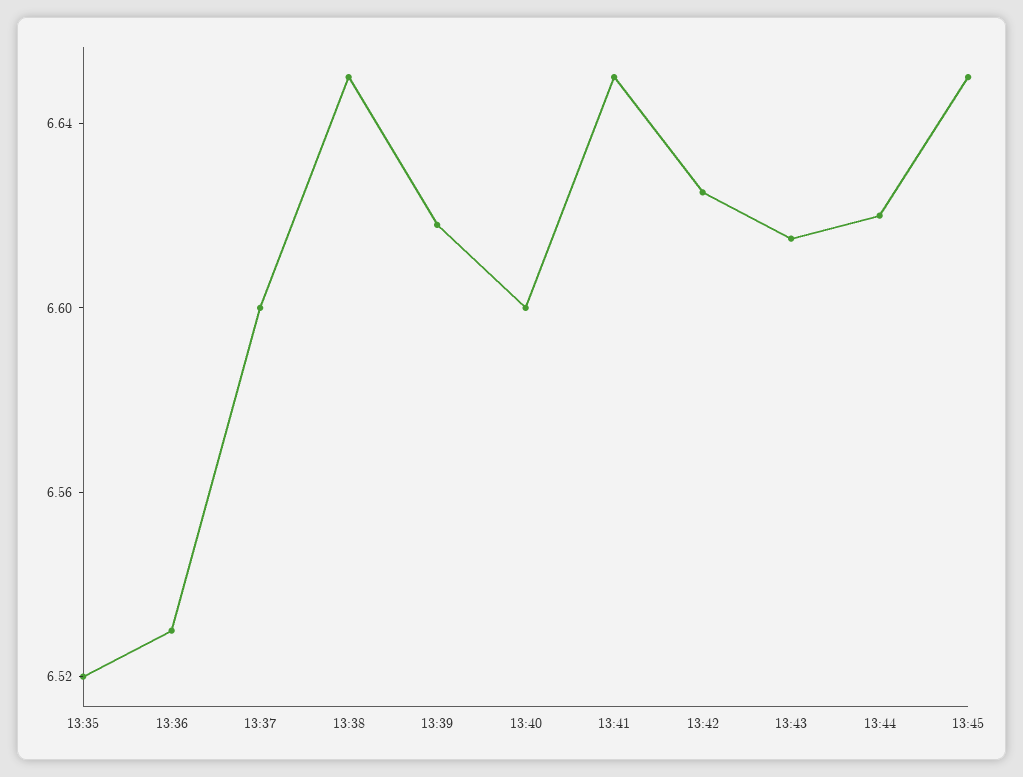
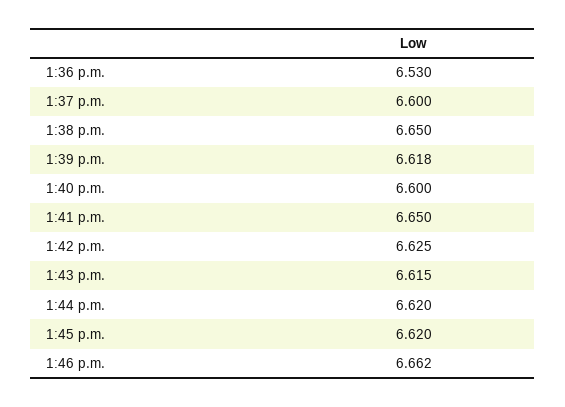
13:35: 6.52 -> none
13:45: 6.65 -> 6.62
1:46 p.m.: none -> 6.662

